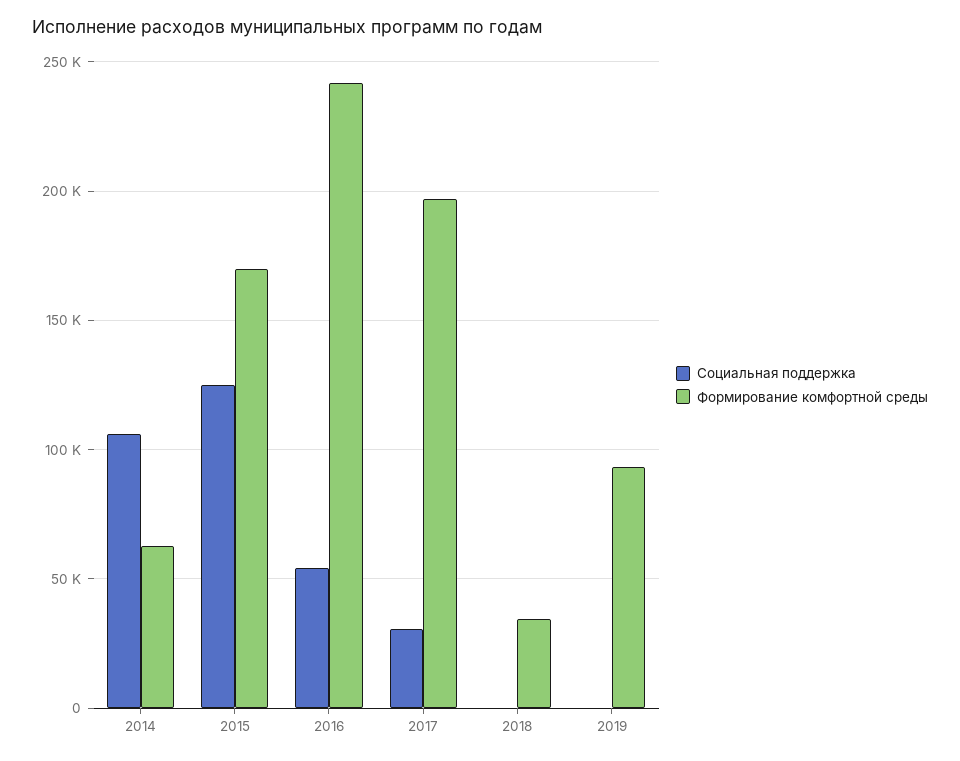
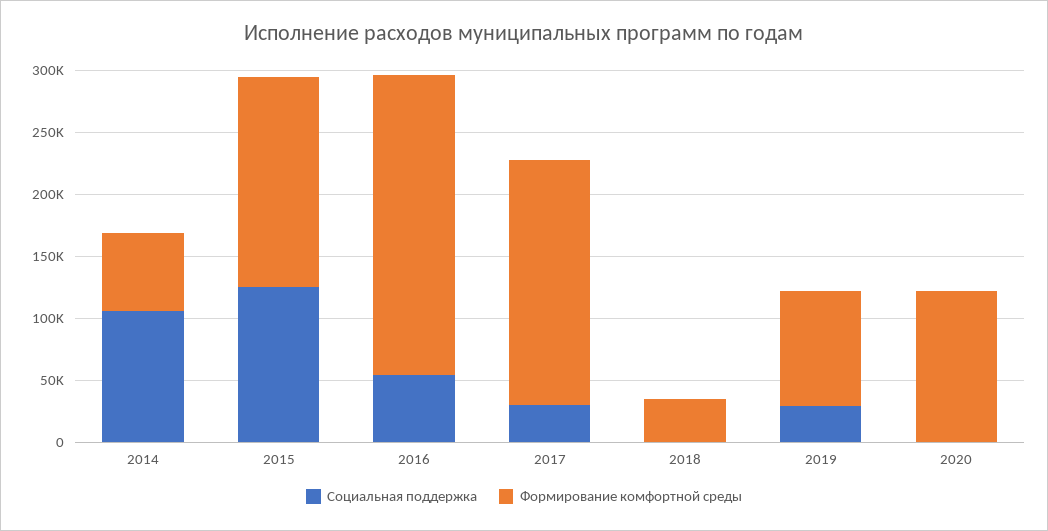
Социальная поддержка, 2019: 0 -> 30000
Социальная поддержка, 2020: none -> 0
Формирование комфортной среды, 2020: none -> 120000

